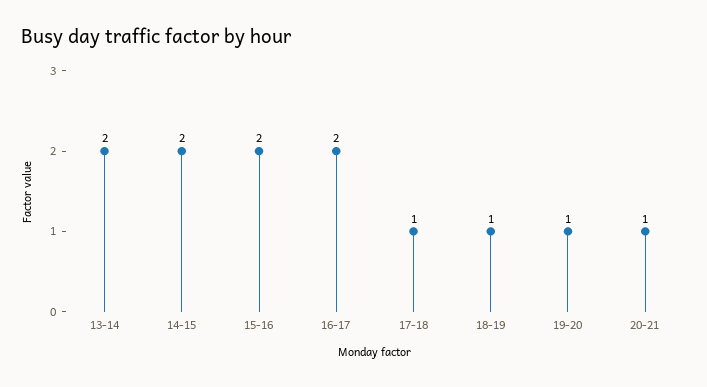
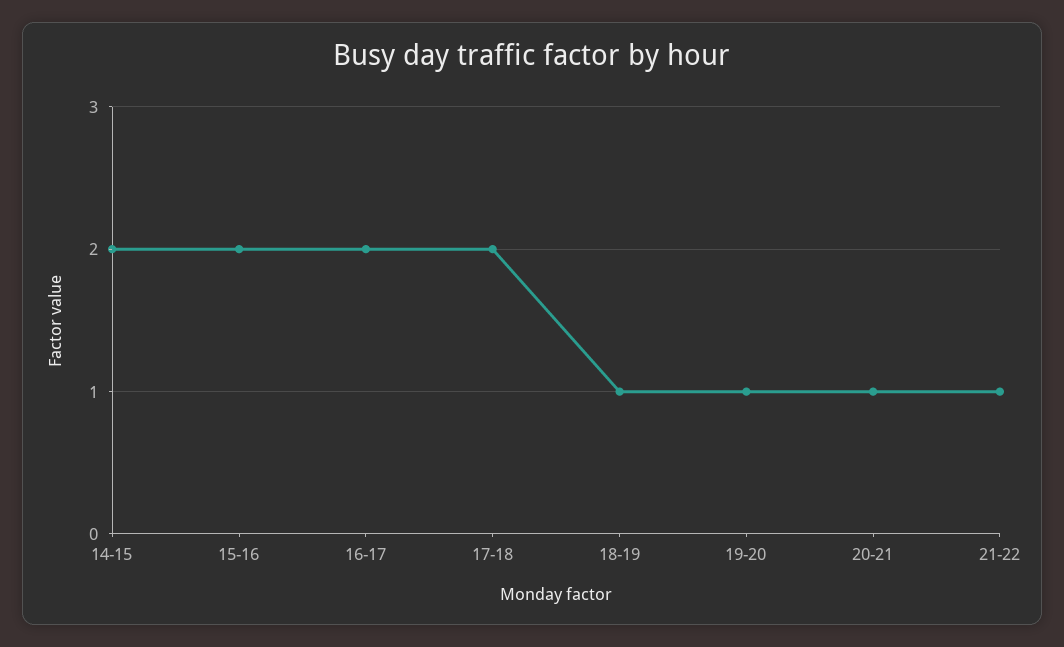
13-14: 2 -> none
17-18: 1 -> 2
21-22: none -> 1

